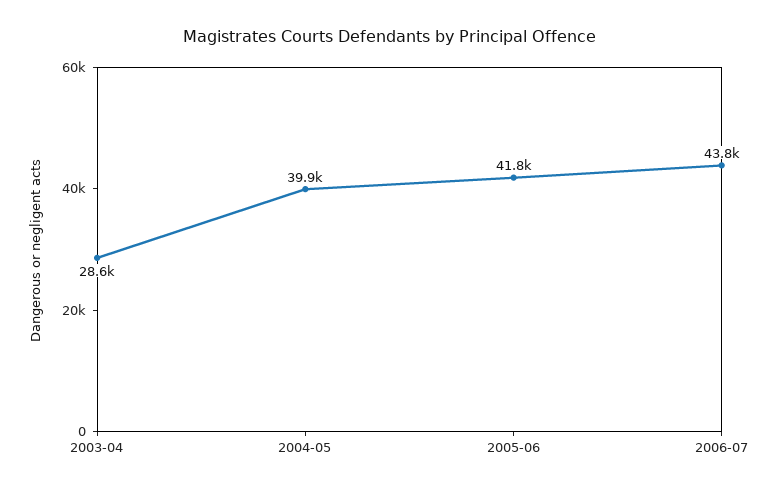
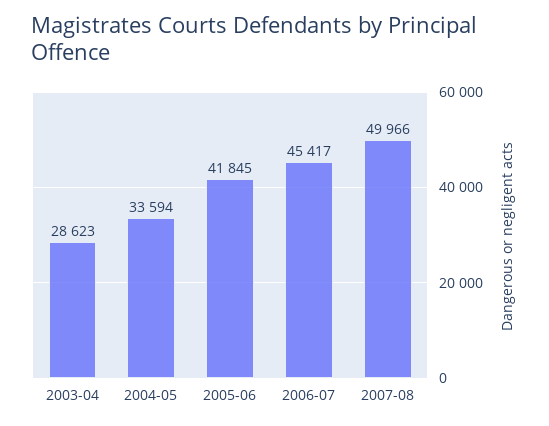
2004-05: 39900 -> 33594
2006-07: 43800 -> 45417
2007-08: none -> 49966

